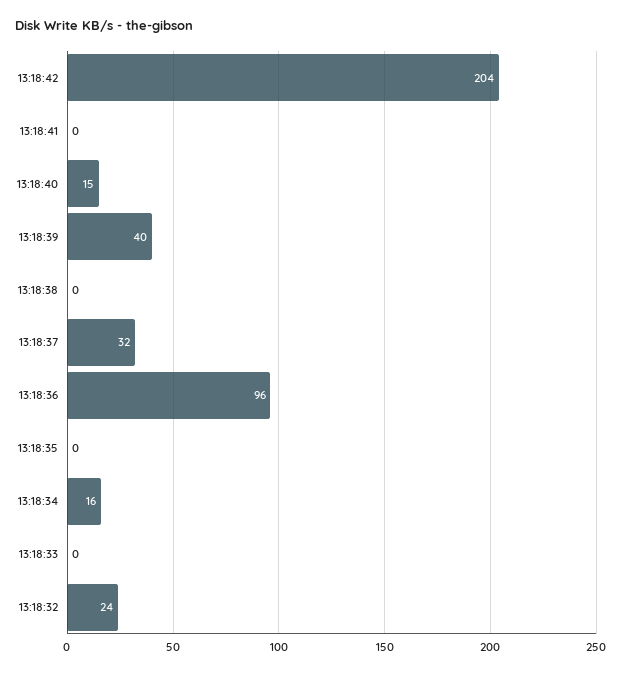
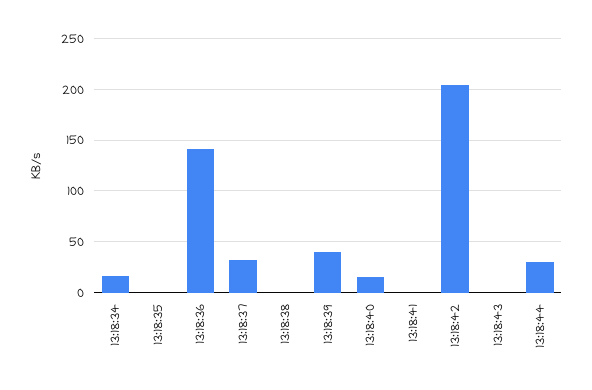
13:18:36: 96 -> 140
13:18:33: 0 -> none
13:18:32: 24 -> none
13:18:43: none -> 0
13:18:44: none -> 30

